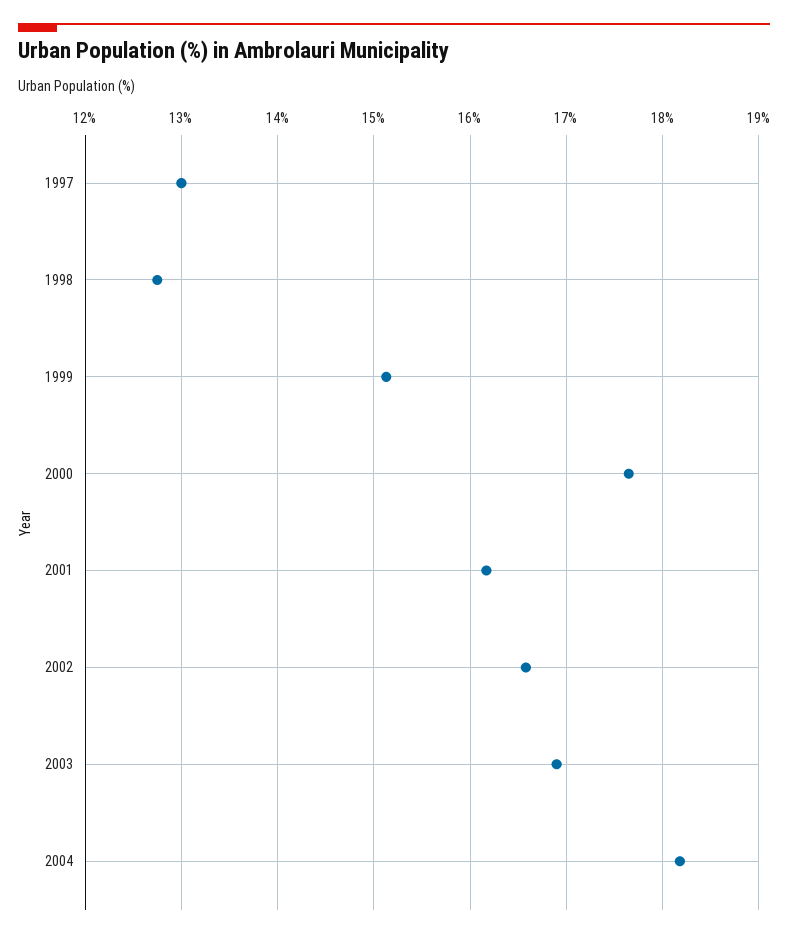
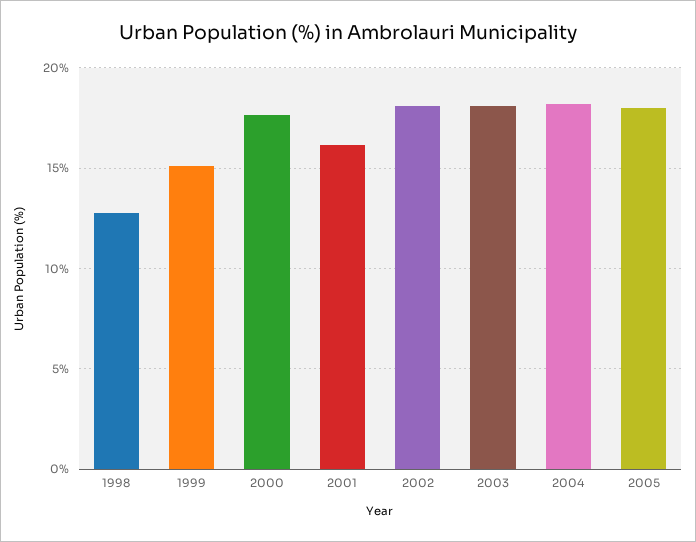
1997: 13 -> none
2002: 16.6 -> 18
2003: 16.9 -> 18
2005: none -> 18

